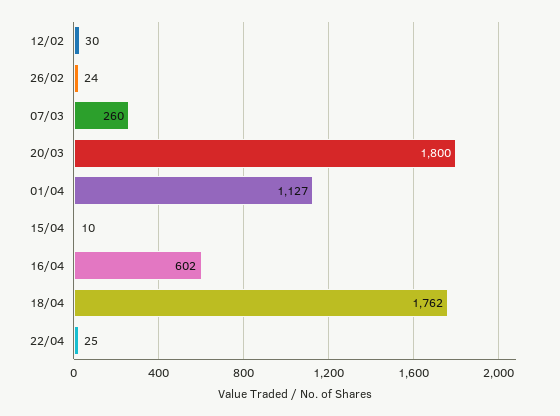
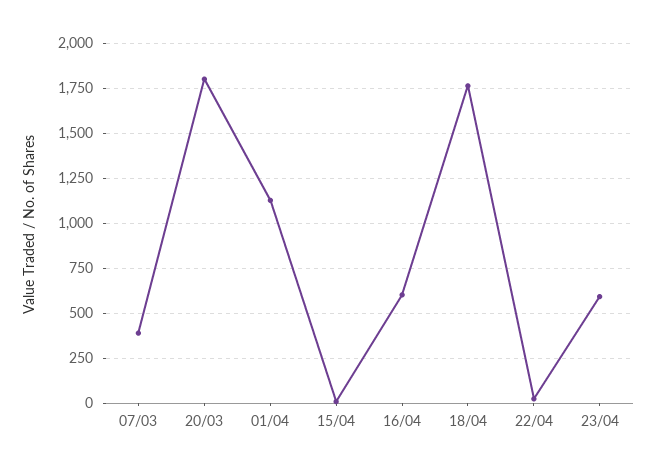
12/02: 30 -> none
26/02: 24 -> none
07/03: 260 -> 400
23/04: none -> 600

